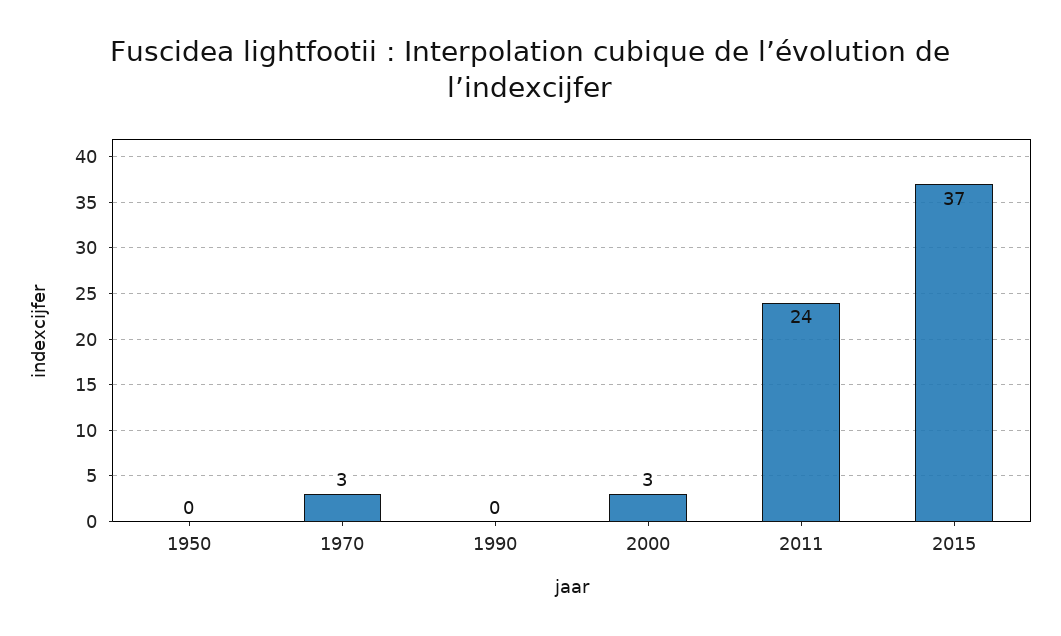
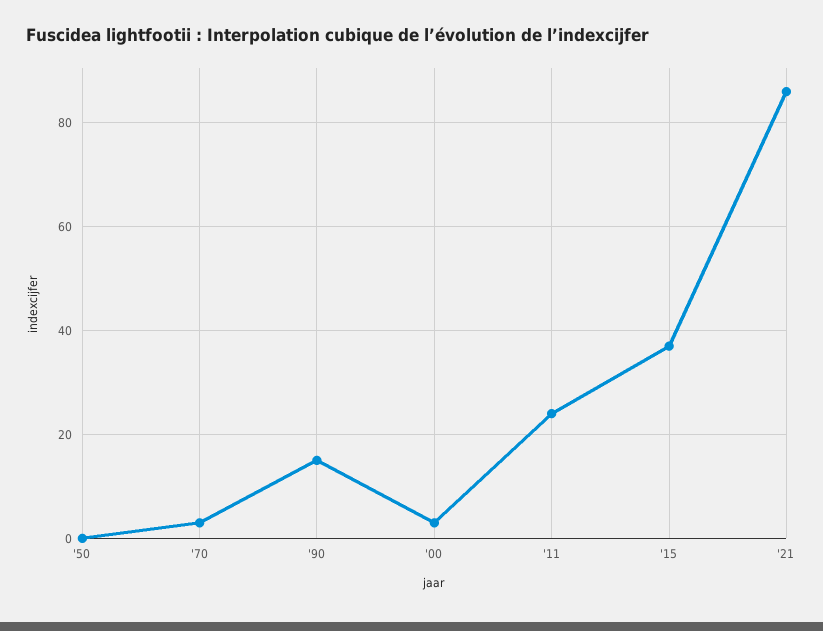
1990: 0 -> 15
'21: none -> 85

